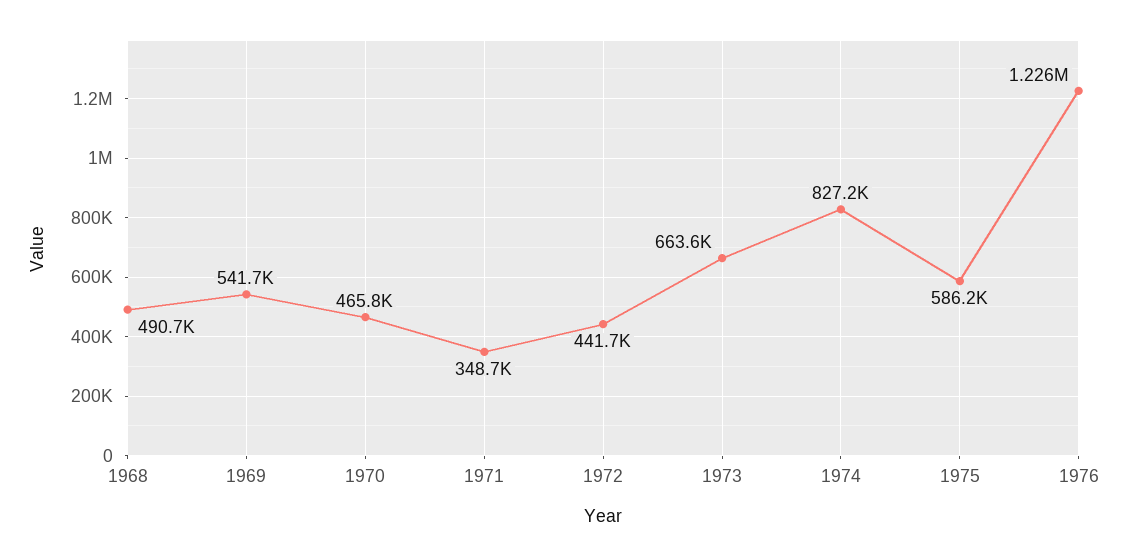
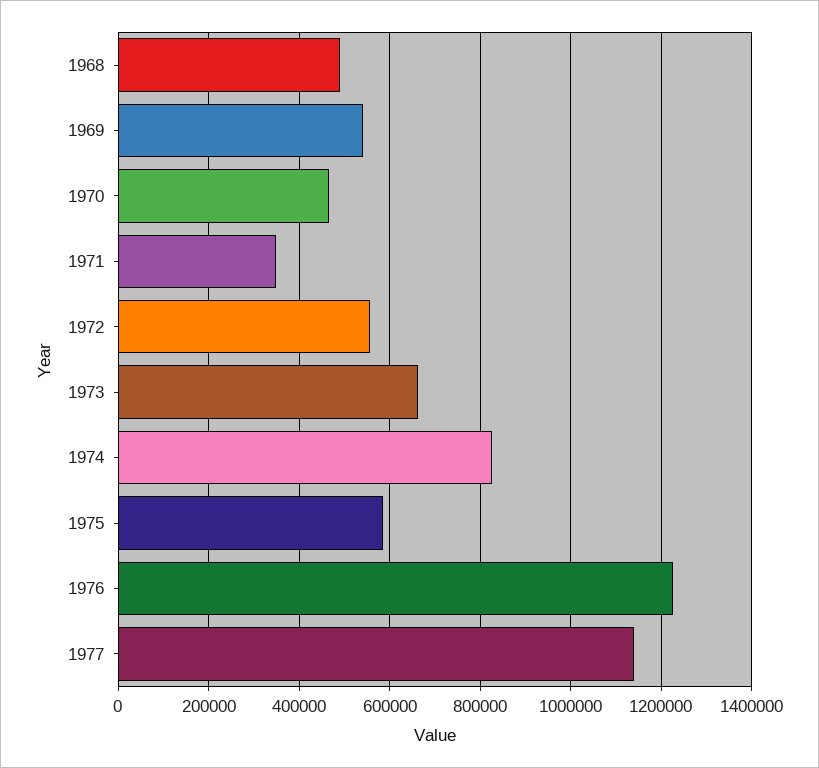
1972: 441700 -> 560000
1977: none -> 1140000

